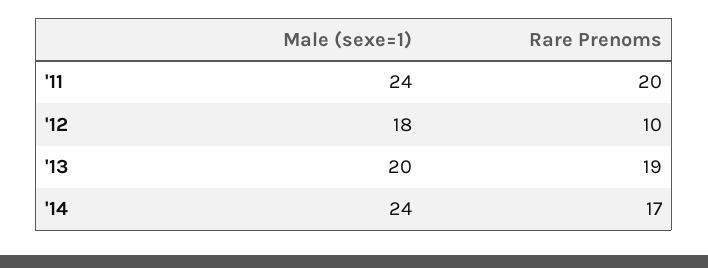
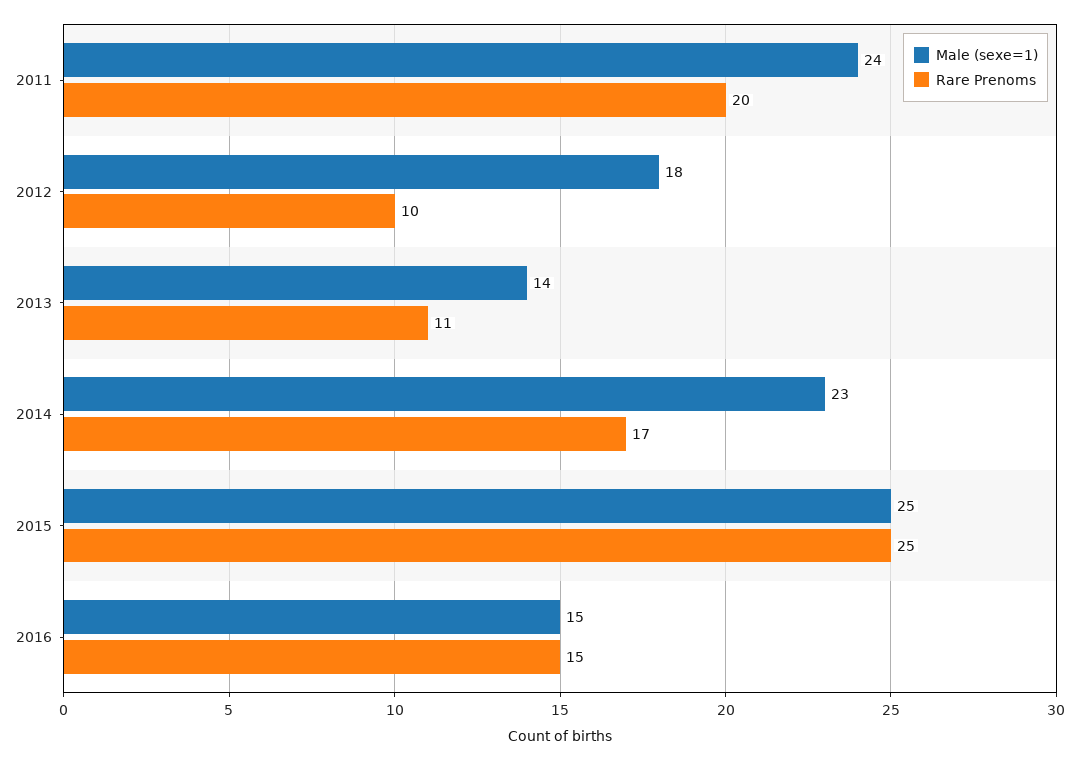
Male (sexe=1), '13: 20 -> 14
Rare Prenoms, '13: 19 -> 11
Male (sexe=1), '14: 24 -> 23
Male (sexe=1), 2015: none -> 25
Rare Prenoms, 2015: none -> 25
Male (sexe=1), 2016: none -> 15
Rare Prenoms, 2016: none -> 15

